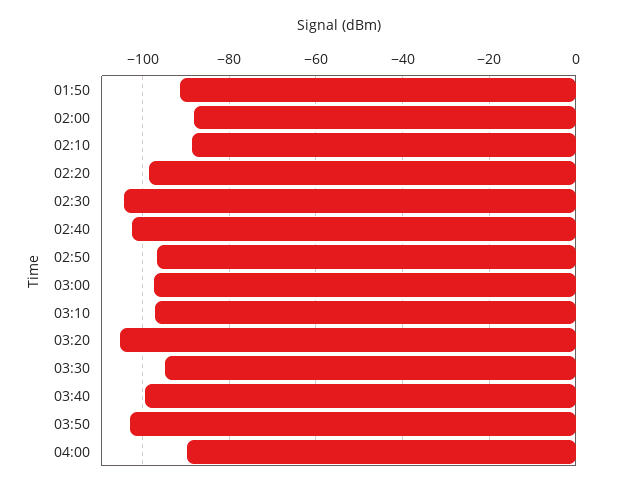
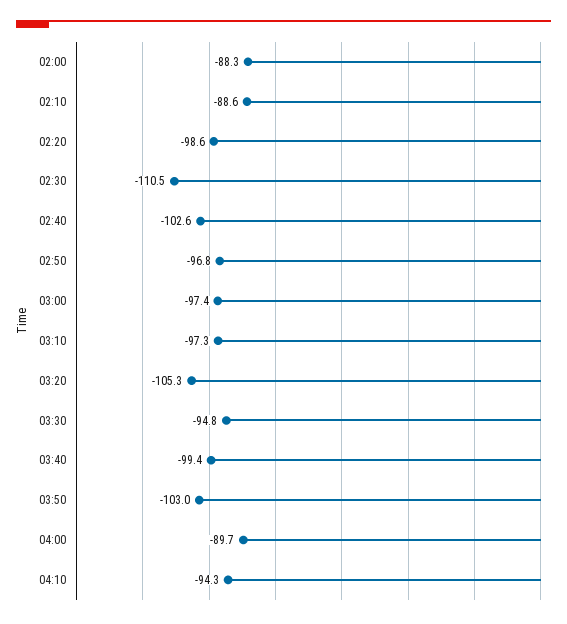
01:50: -92 -> none
02:30: -104 -> -110.5
04:10: none -> -94.3

